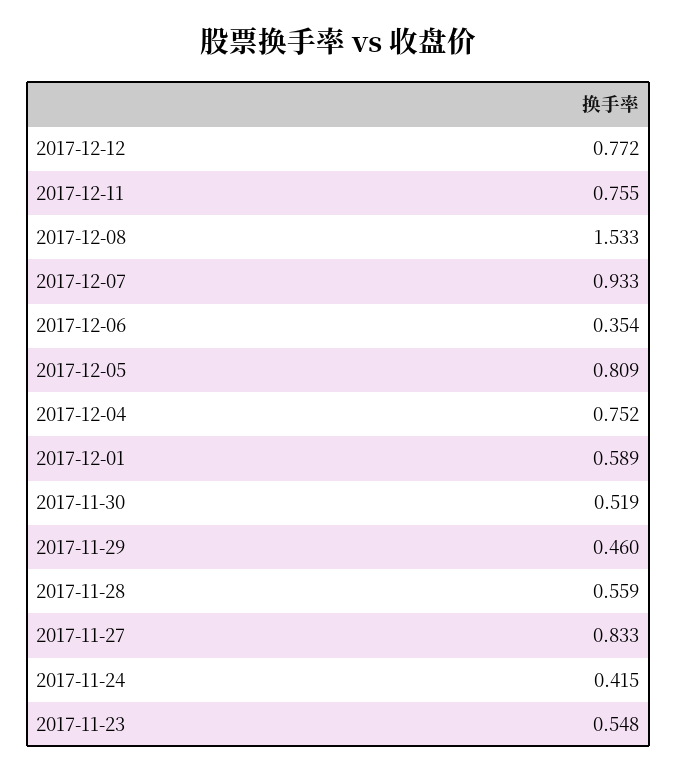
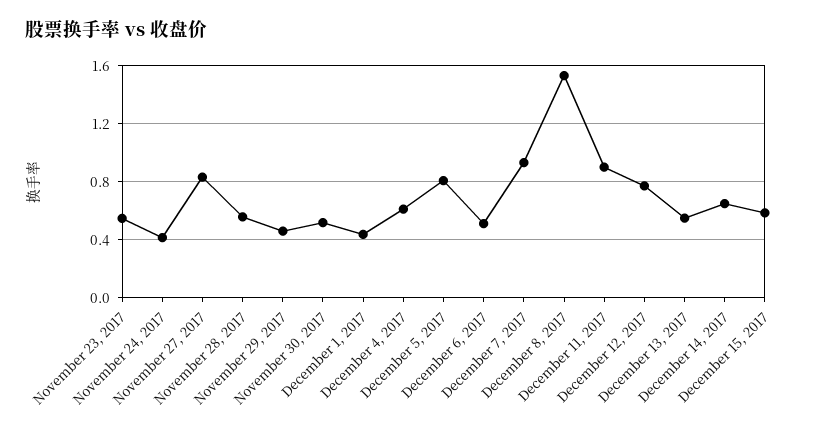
2017-12-11: 0.755 -> 0.9
2017-12-06: 0.354 -> 0.5
2017-12-04: 0.752 -> 0.6
2017-12-01: 0.589 -> 0.45
December 13, 2017: none -> 0.55
December 14, 2017: none -> 0.65
December 15, 2017: none -> 0.6

